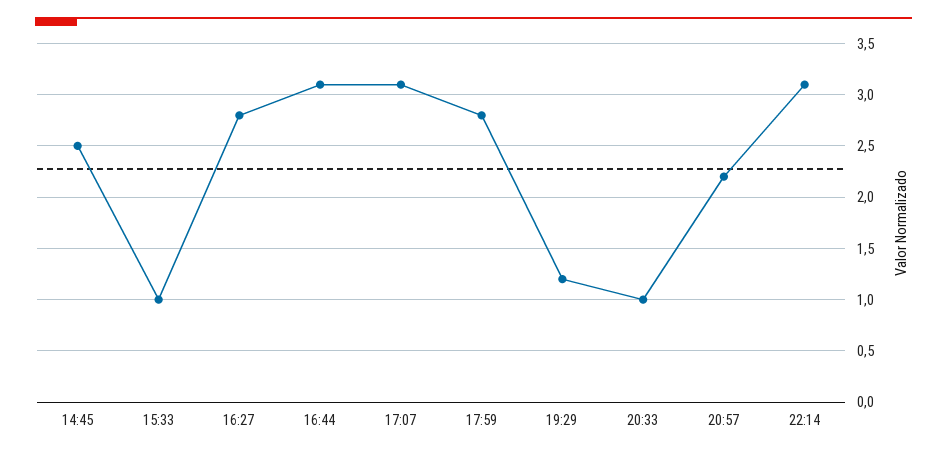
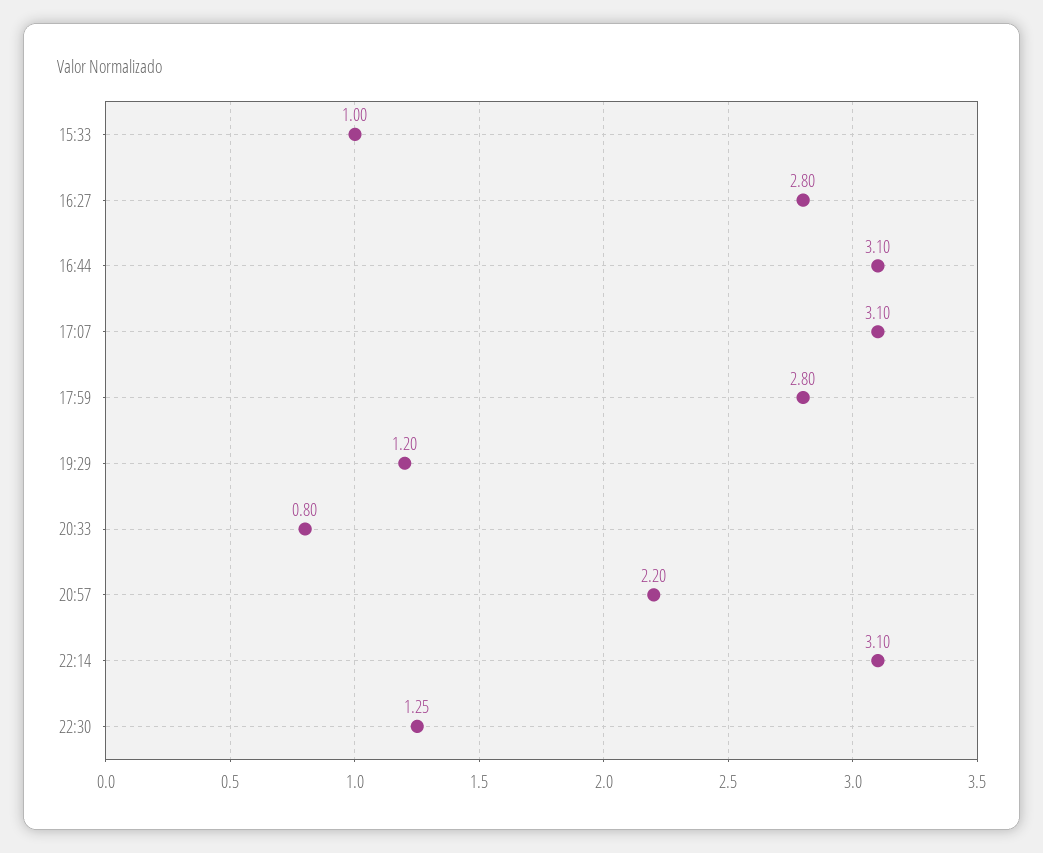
14:45: 2.5 -> none
20:33: 1 -> 0.8
22:30: none -> 1.25

